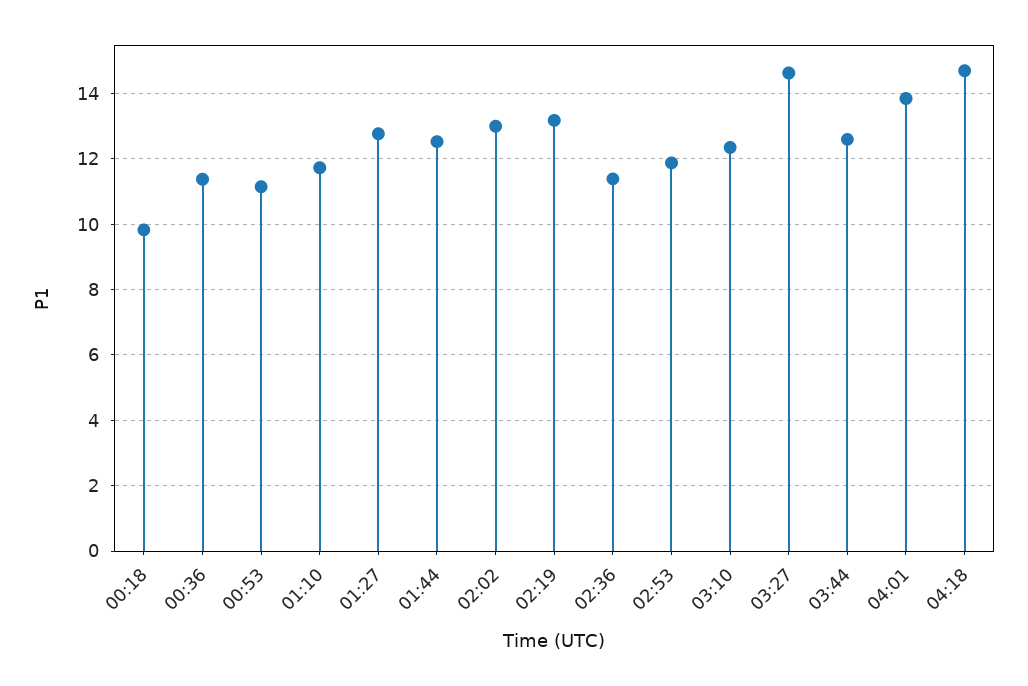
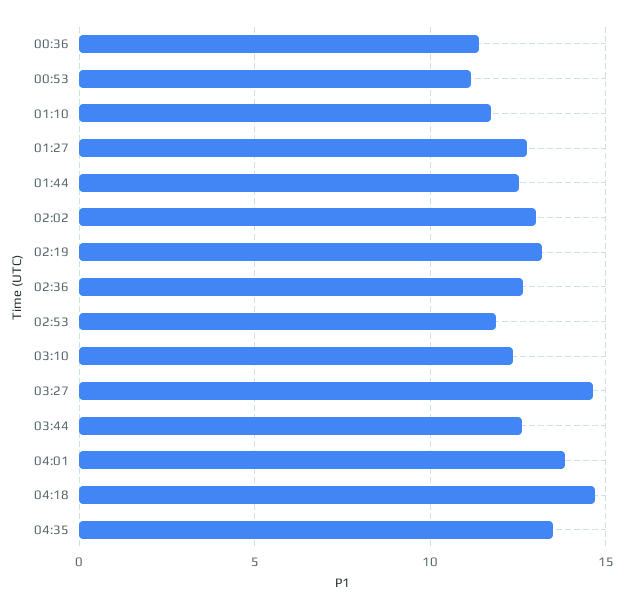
00:18: 9.8 -> none
02:36: 11.4 -> 12.5
04:35: none -> 13.5

